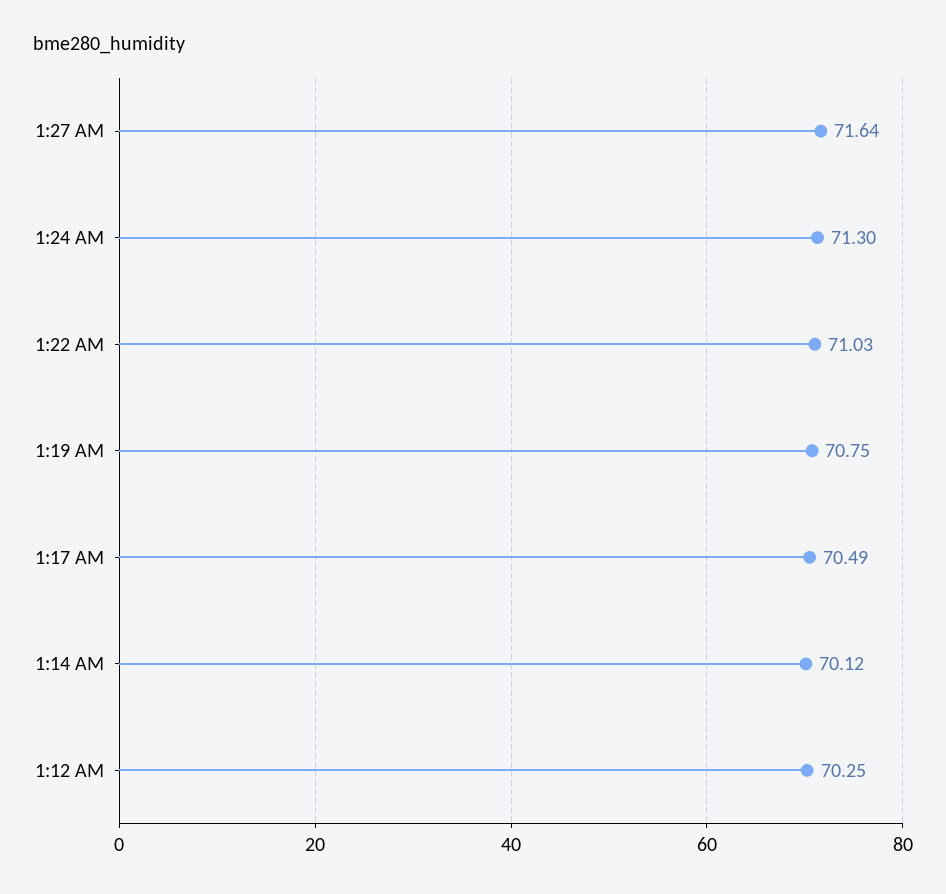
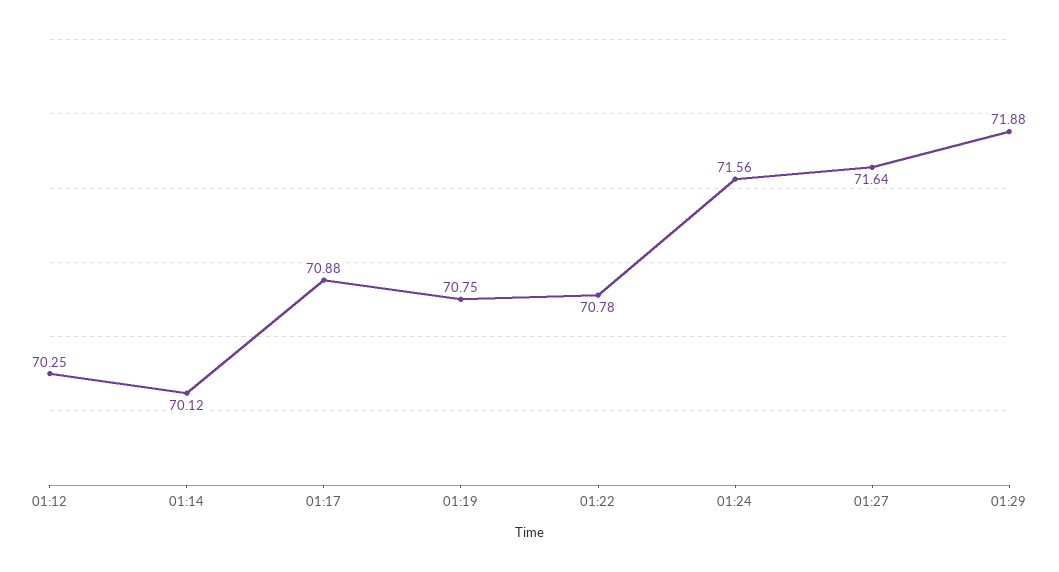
1:24 AM: 71.3 -> 71.56
1:22 AM: 71.03 -> 70.78
1:17 AM: 70.49 -> 70.88
01:29: none -> 71.88

